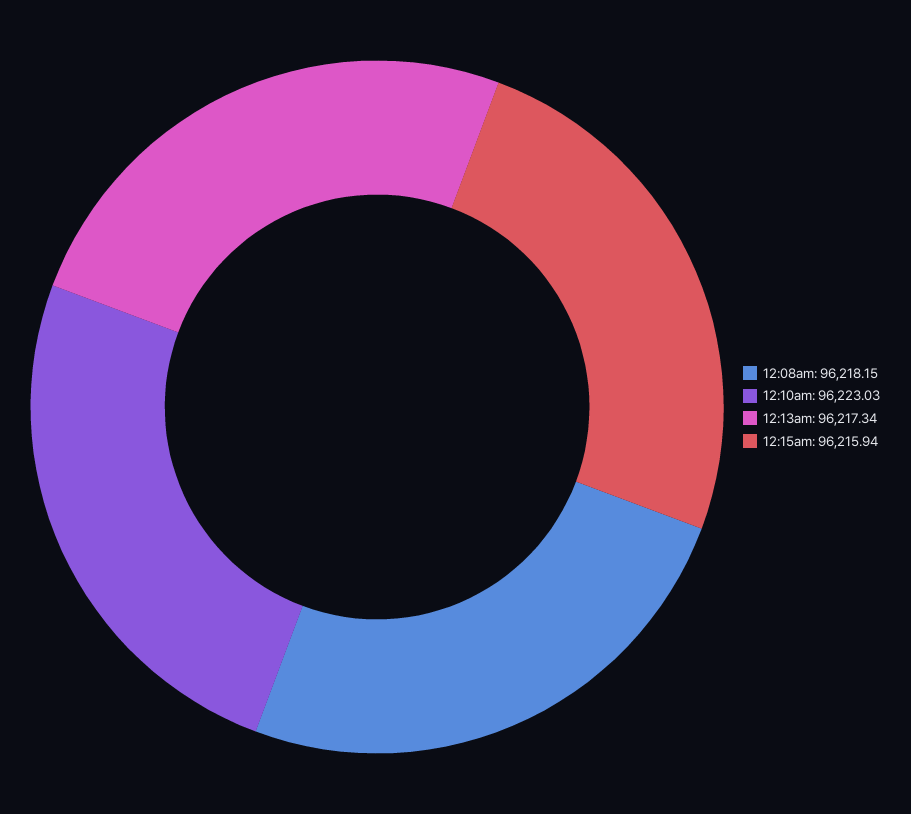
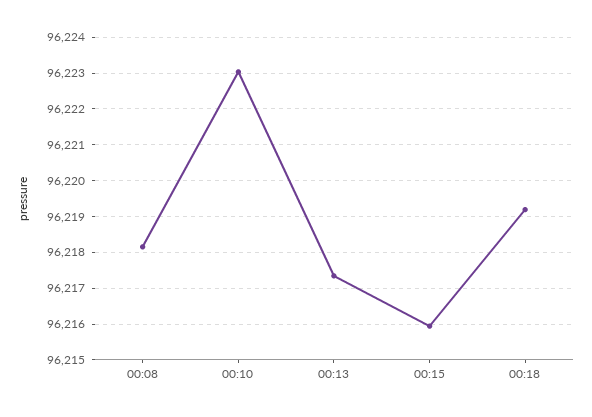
00:18: none -> 96219.2

